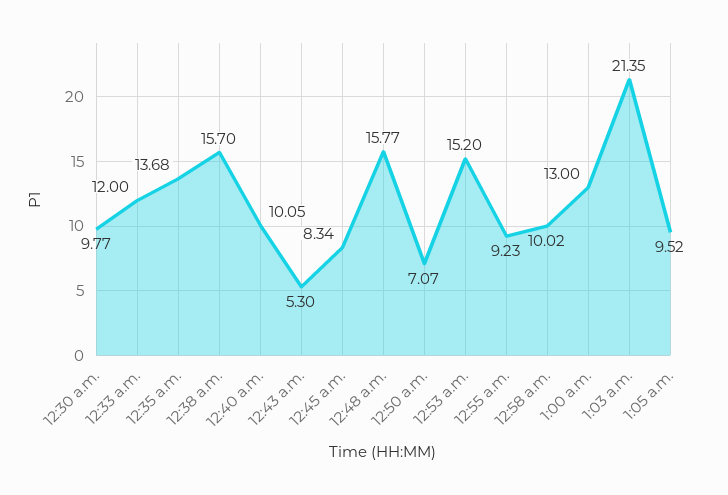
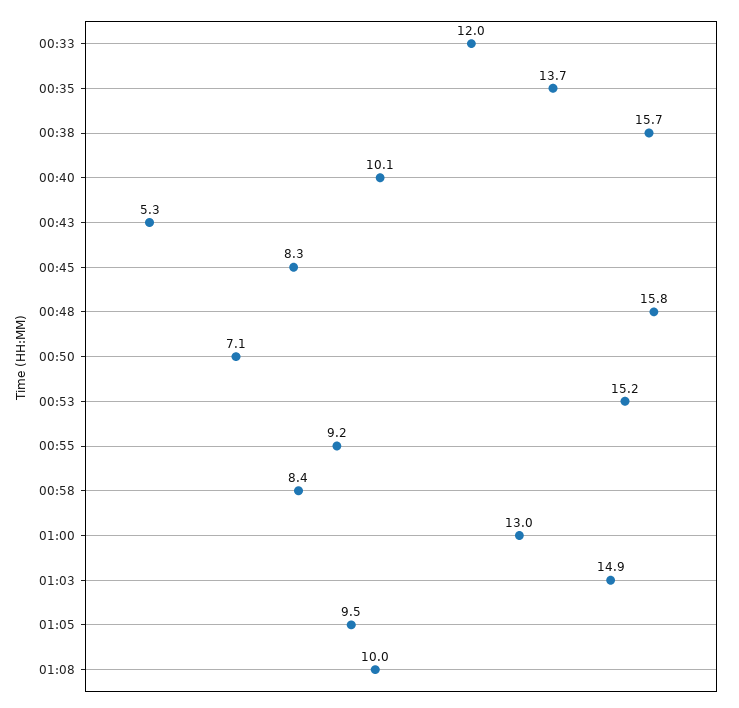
12:30 a.m.: 9.77 -> none
12:58 a.m.: 10.02 -> 8.4
1:03 a.m.: 21.35 -> 14.9
01:08: none -> 10

